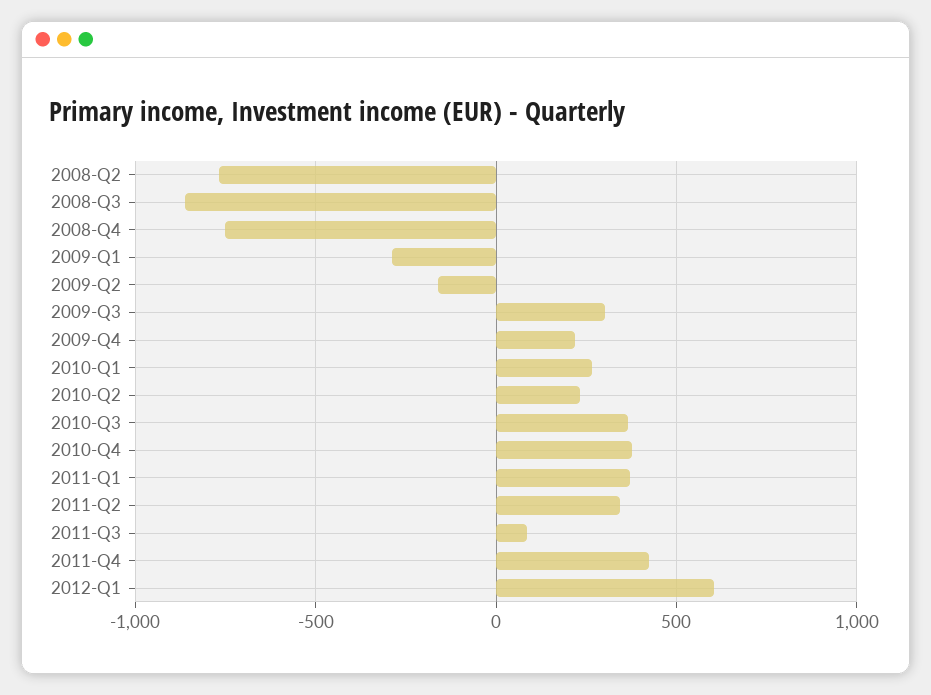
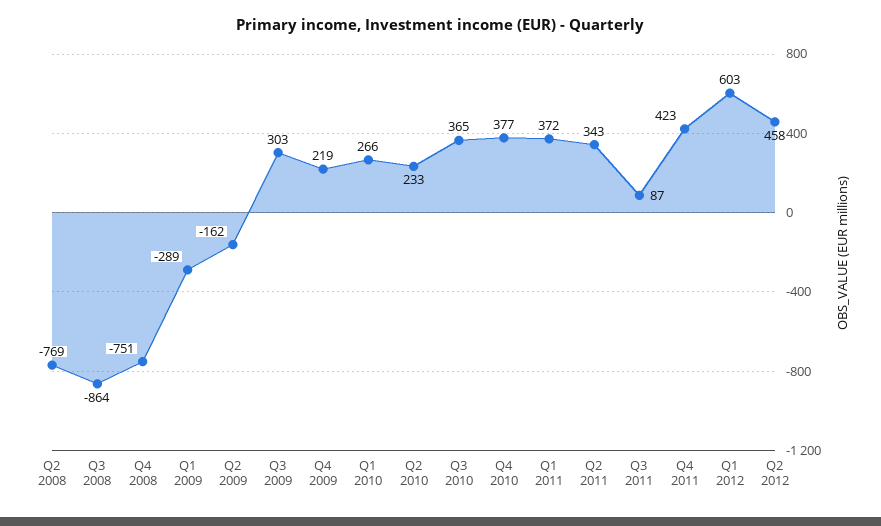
Q2 2012: none -> 458

